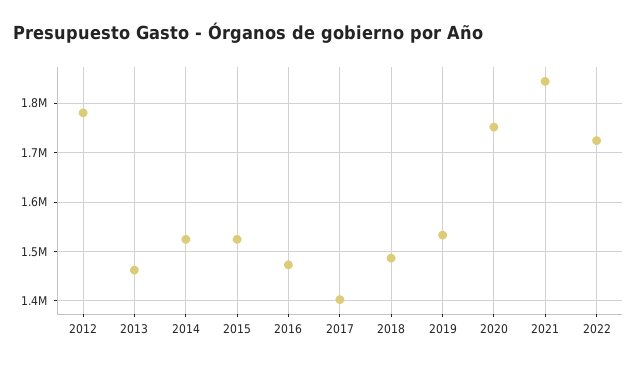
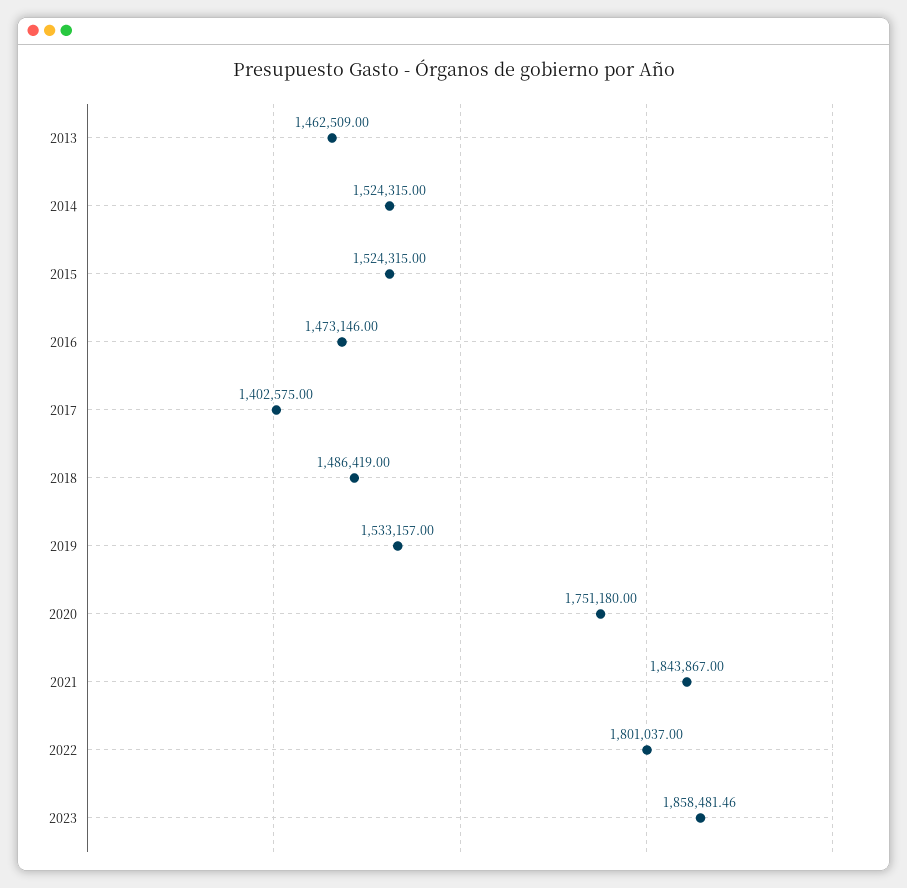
2012: 1780000 -> none
2022: 1720000 -> 1801037
2023: none -> 1858481.46

